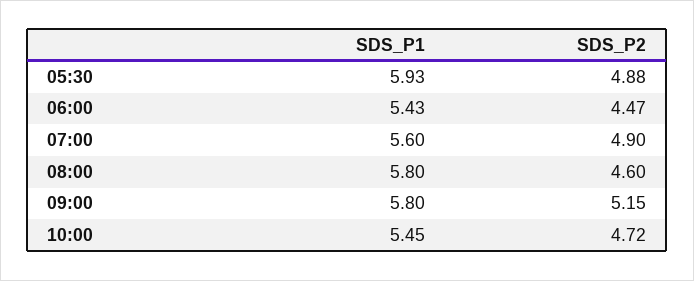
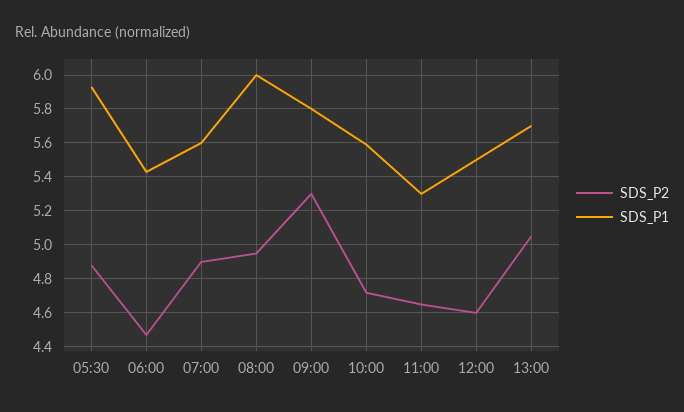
SDS_P1, 08:00: 5.8 -> 6
SDS_P2, 08:00: 4.6 -> 4.95
SDS_P2, 09:00: 5.15 -> 5.3
SDS_P1, 10:00: 5.45 -> 5.6
SDS_P2, 11:00: none -> 4.65
SDS_P1, 11:00: none -> 5.3
SDS_P2, 12:00: none -> 4.6
SDS_P1, 12:00: none -> 5.5
SDS_P2, 13:00: none -> 5.05
SDS_P1, 13:00: none -> 5.7

